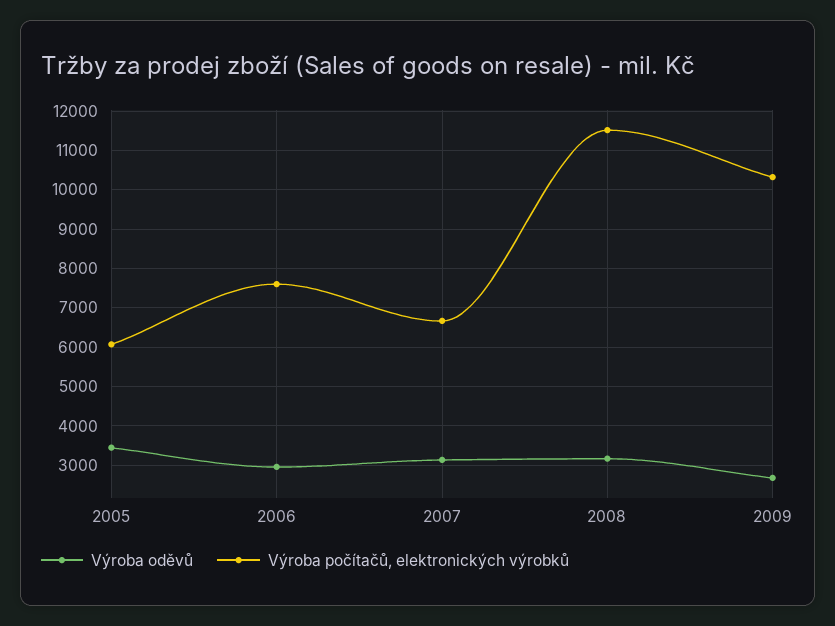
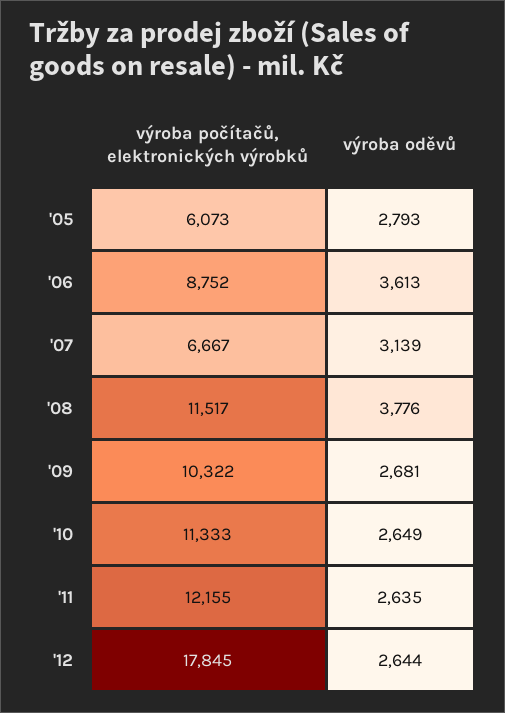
Výroba oděvů, 2005: 3400 -> 2793
Výroba oděvů, 2006: 3000 -> 3613
Výroba počítačů, elektronických výrobků, 2006: 7600 -> 8752
Výroba oděvů, 2008: 3200 -> 3776
Výroba počítačů, elektronických výrobků, '10: none -> 11333
Výroba oděvů, '10: none -> 2649
Výroba počítačů, elektronických výrobků, '11: none -> 12155
Výroba oděvů, '11: none -> 2635
Výroba počítačů, elektronických výrobků, '12: none -> 17845
Výroba oděvů, '12: none -> 2644

